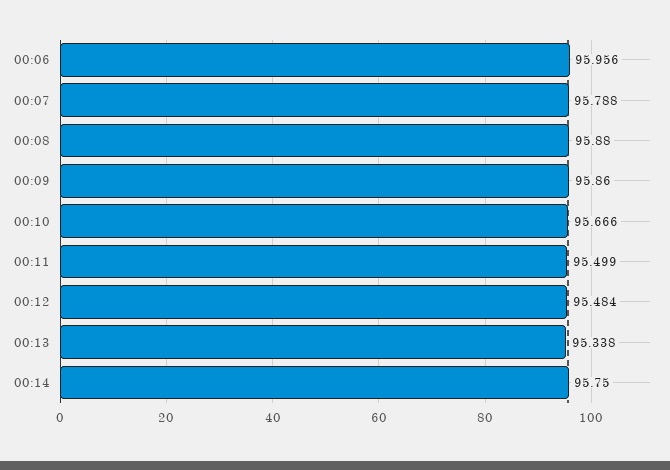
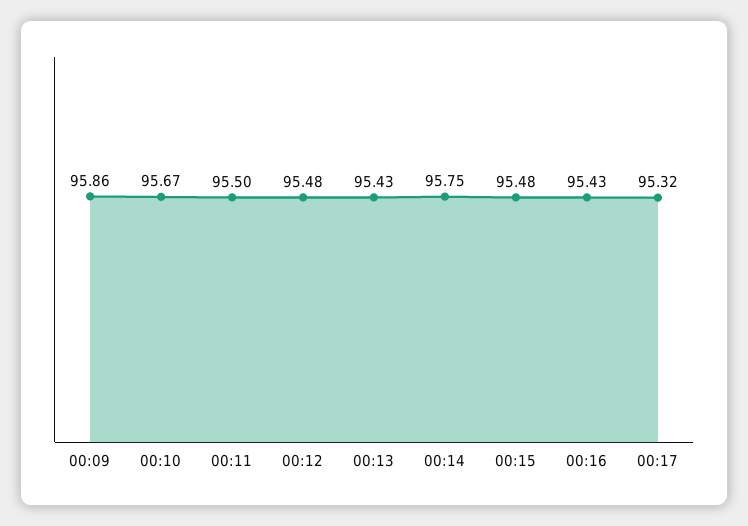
00:06: 95.956 -> none
00:07: 95.788 -> none
00:08: 95.88 -> none
00:13: 95.338 -> 95.43
00:15: none -> 95.48
00:16: none -> 95.43
00:17: none -> 95.32

